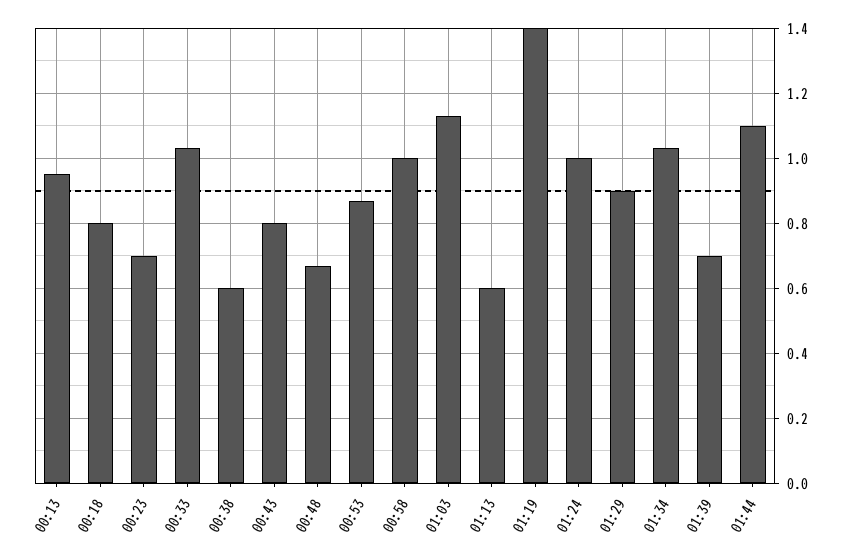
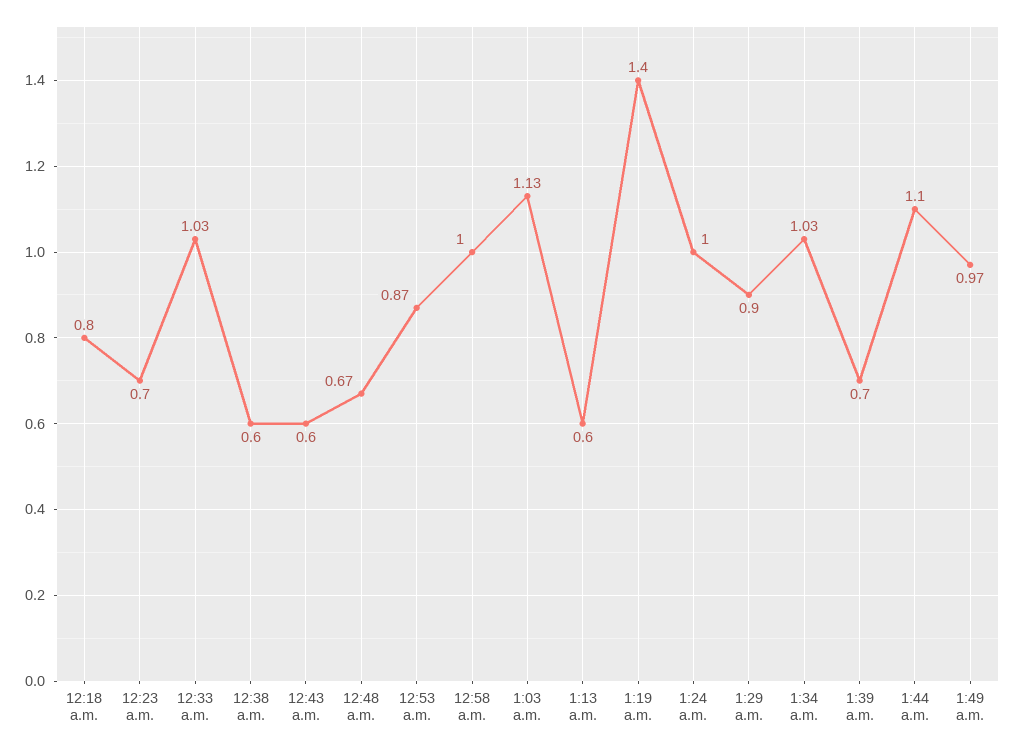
00:13: 0.95 -> none
00:43: 0.8 -> 0.6
1:49 a.m.: none -> 0.97

